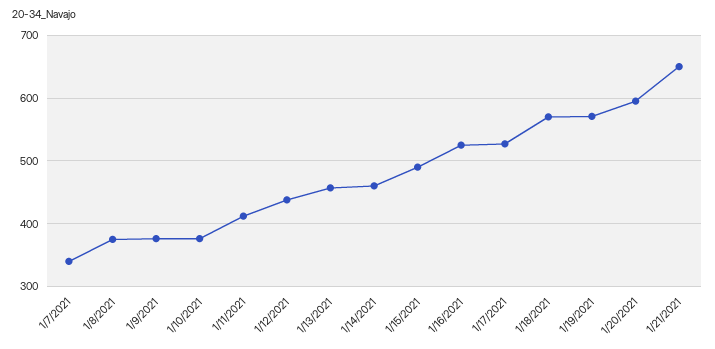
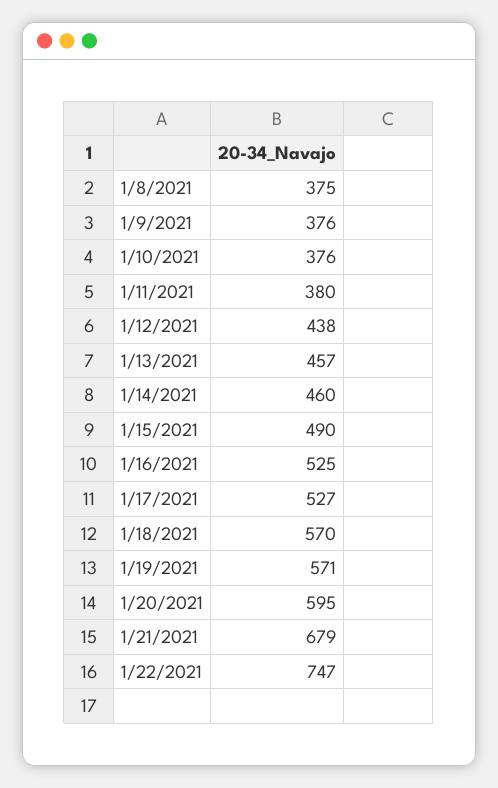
1/7/2021: 340 -> none
1/11/2021: 410 -> 380
1/21/2021: 650 -> 679
1/22/2021: none -> 747

